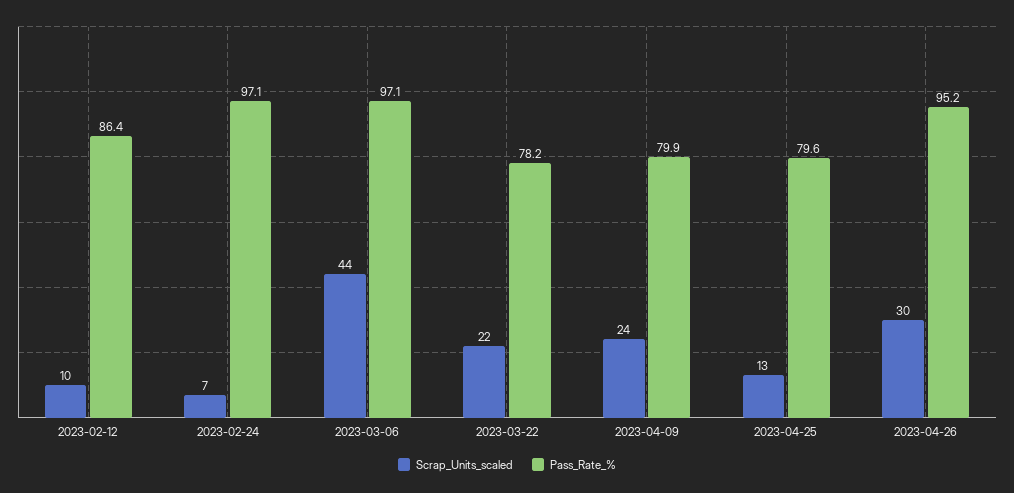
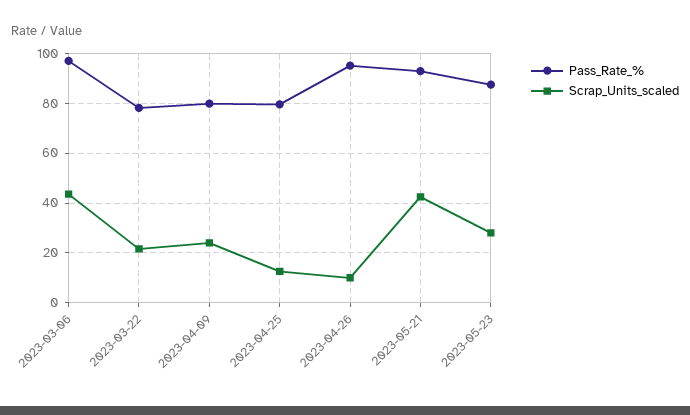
Scrap_Units_scaled, 2023-02-12: 10 -> none
Pass_Rate_%, 2023-02-12: 86.4 -> none
Scrap_Units_scaled, 2023-02-24: 7 -> none
Pass_Rate_%, 2023-02-24: 97.1 -> none
Scrap_Units_scaled, 2023-04-26: 30 -> 10
Pass_Rate_%, 2023-05-21: none -> 92.5
Scrap_Units_scaled, 2023-05-21: none -> 42.5
Pass_Rate_%, 2023-05-23: none -> 87.5
Scrap_Units_scaled, 2023-05-23: none -> 27.5

